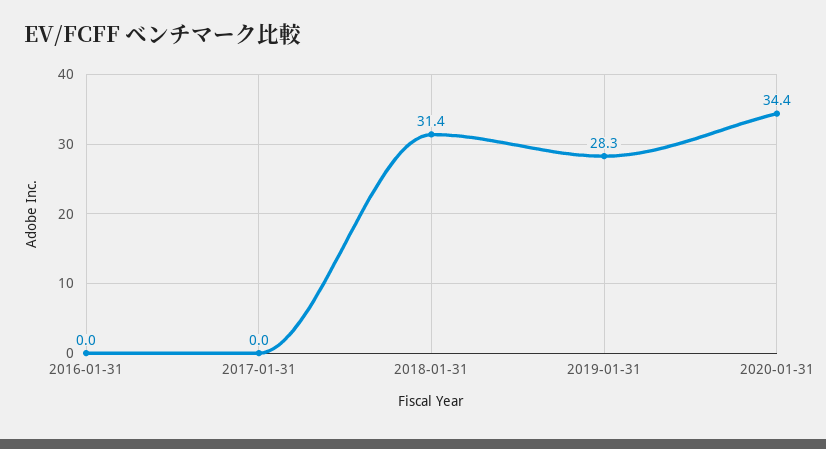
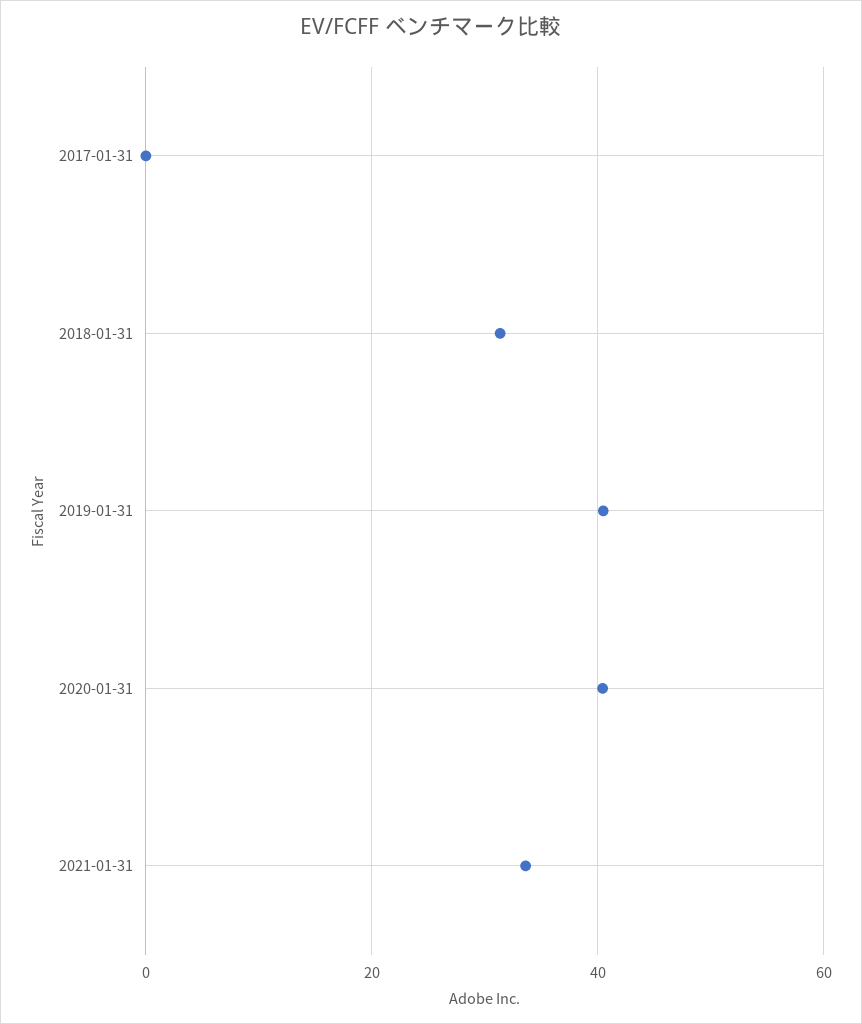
2016-01-31: 0 -> none
2019-01-31: 28.3 -> 40
2020-01-31: 34.4 -> 40
2021-01-31: none -> 34

